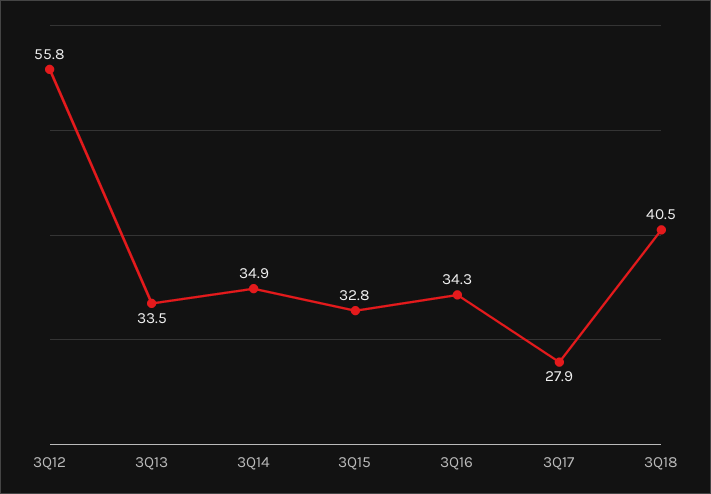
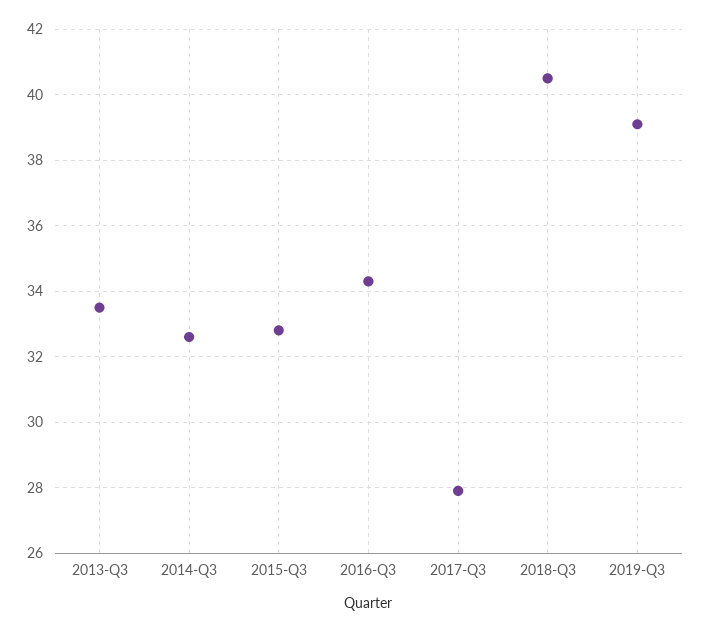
3Q12: 55.8 -> none
3Q14: 34.9 -> 32.5
2019-Q3: none -> 39

